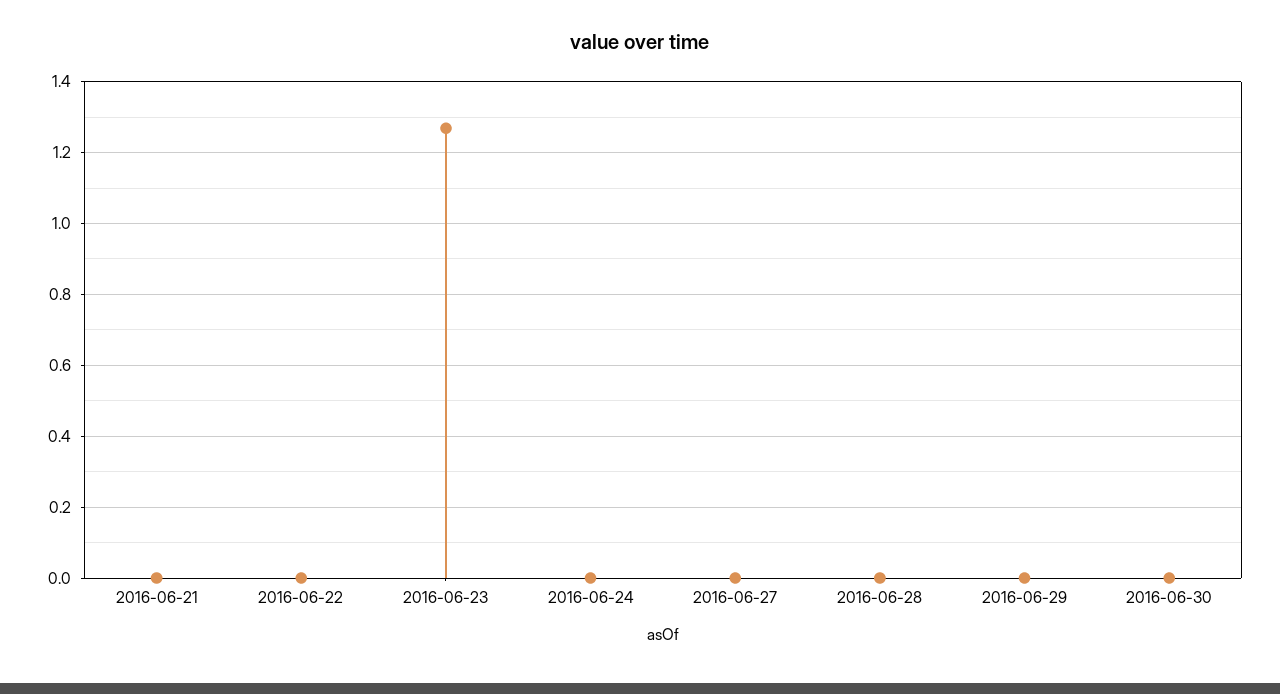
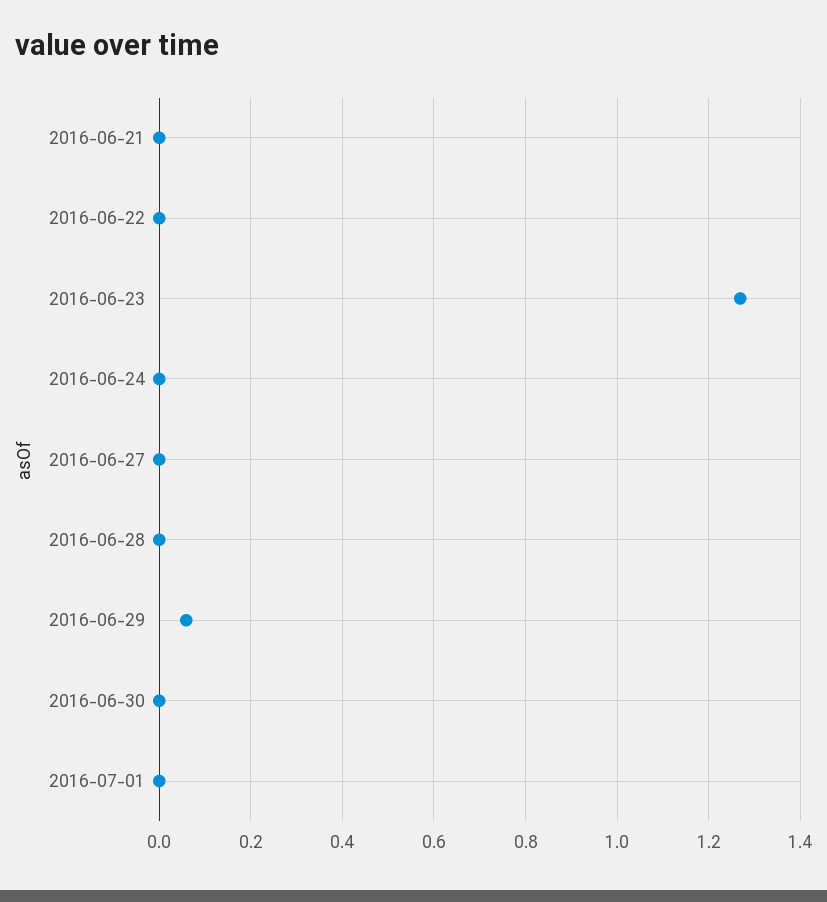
2016-06-29: 0 -> 0.06
2016-07-01: none -> 0

